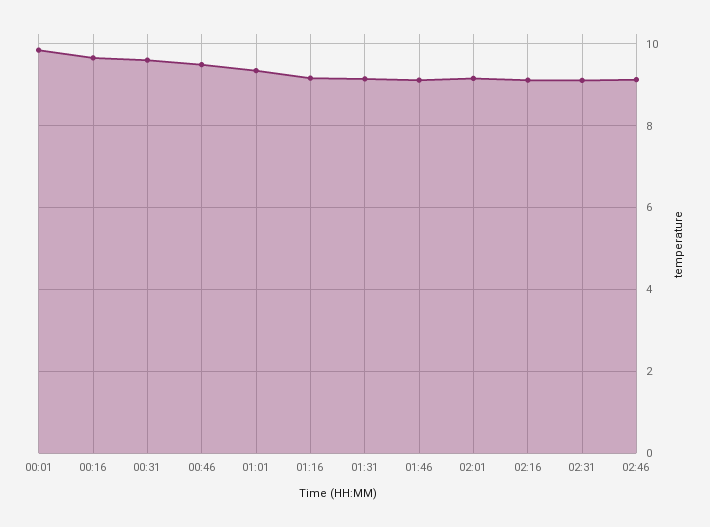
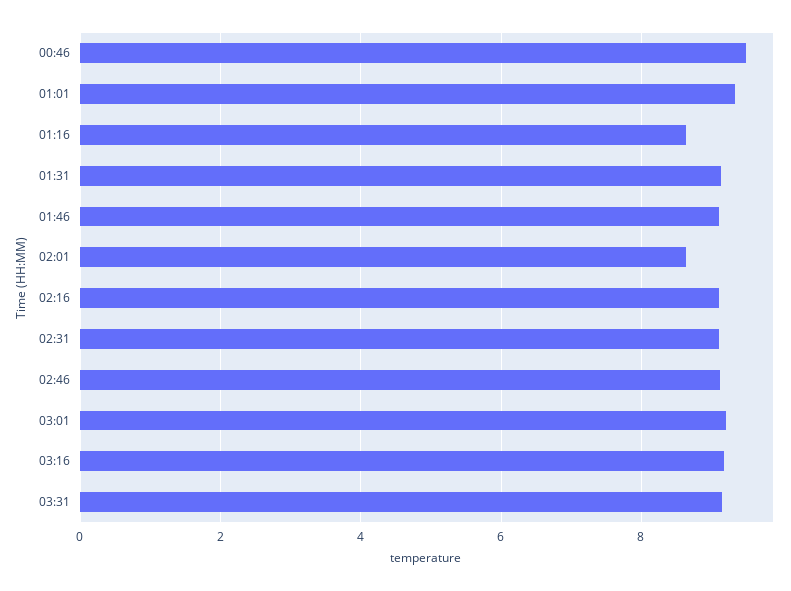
00:01: 9.8 -> none
00:16: 9.6 -> none
00:31: 9.6 -> none
01:16: 9.2 -> 8.6
02:01: 9.2 -> 8.6
03:01: none -> 9.2
03:16: none -> 9.2
03:31: none -> 9.2

